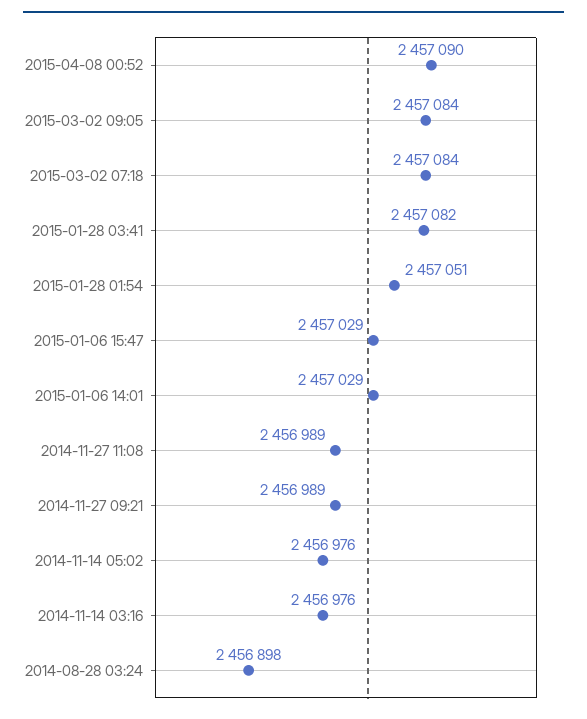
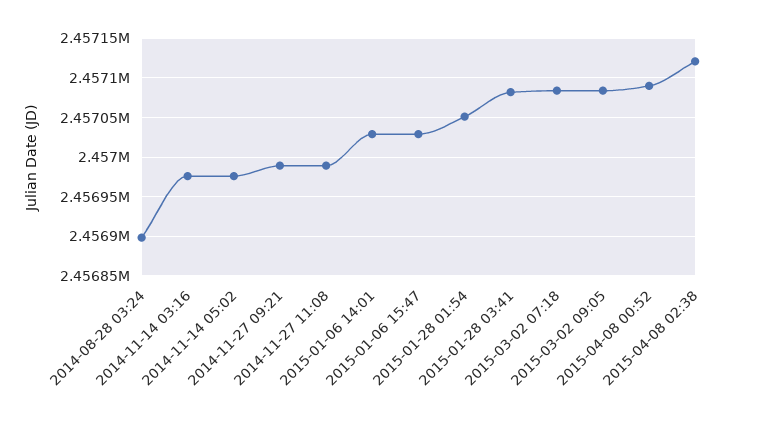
2015-04-08 02:38: none -> 2457120

